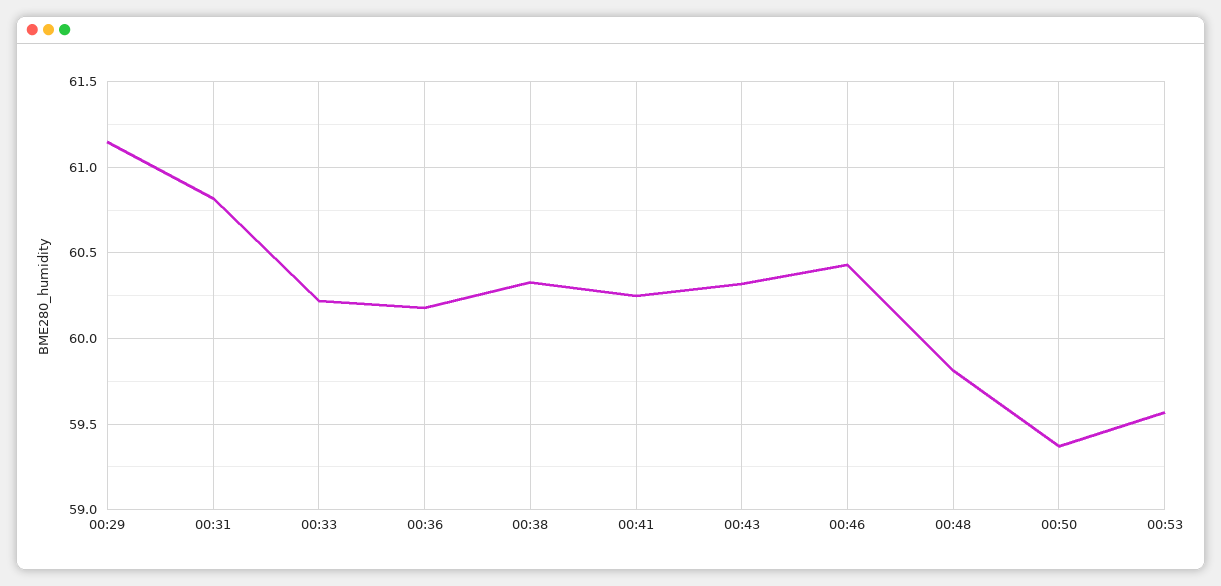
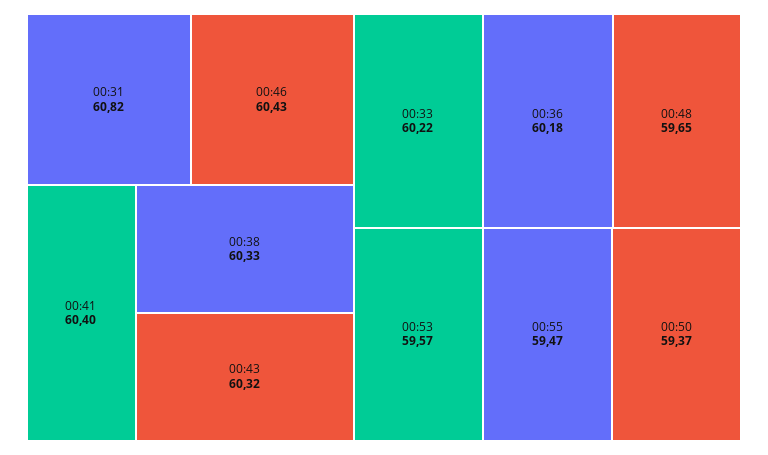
00:29: 61.15 -> none
00:41: 60.25 -> 60.4
00:48: 59.8 -> 59.65
00:55: none -> 59.47

